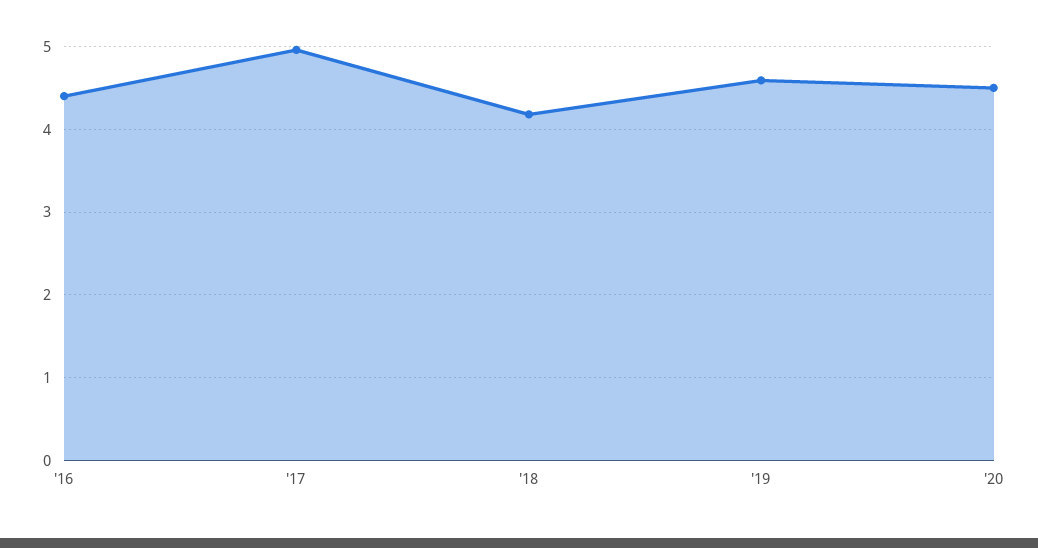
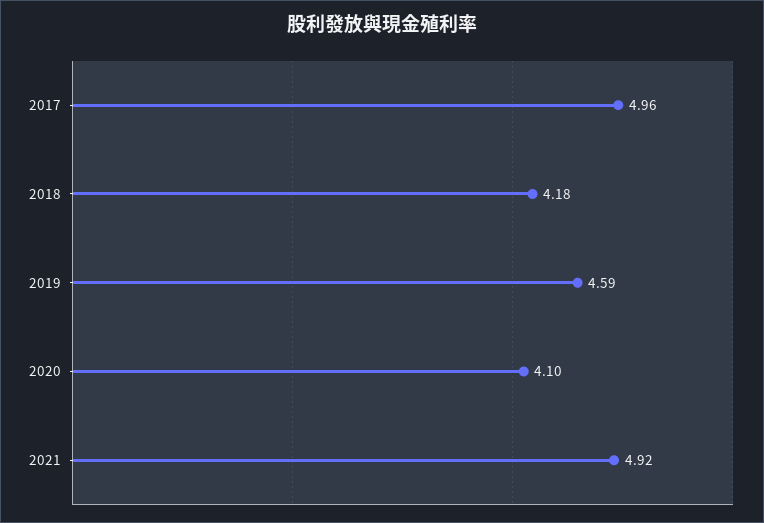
'16: 4.4 -> none
'20: 4.5 -> 4.1
2021: none -> 4.92

